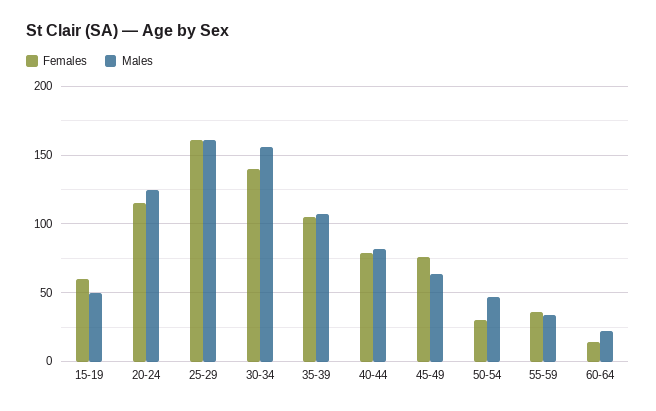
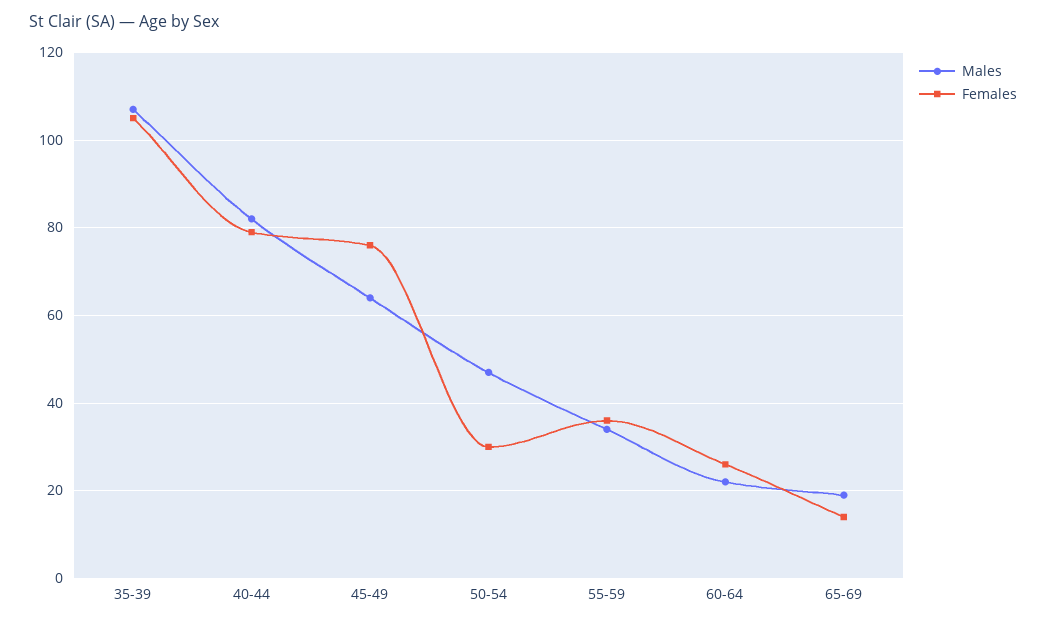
Females, 15-19: 60 -> none
Males, 15-19: 50 -> none
Females, 20-24: 115 -> none
Males, 20-24: 125 -> none
Females, 25-29: 160 -> none
Males, 25-29: 160 -> none
Females, 30-34: 140 -> none
Males, 30-34: 155 -> none
Females, 60-64: 15 -> 25
Males, 65-69: none -> 20
Females, 65-69: none -> 15

